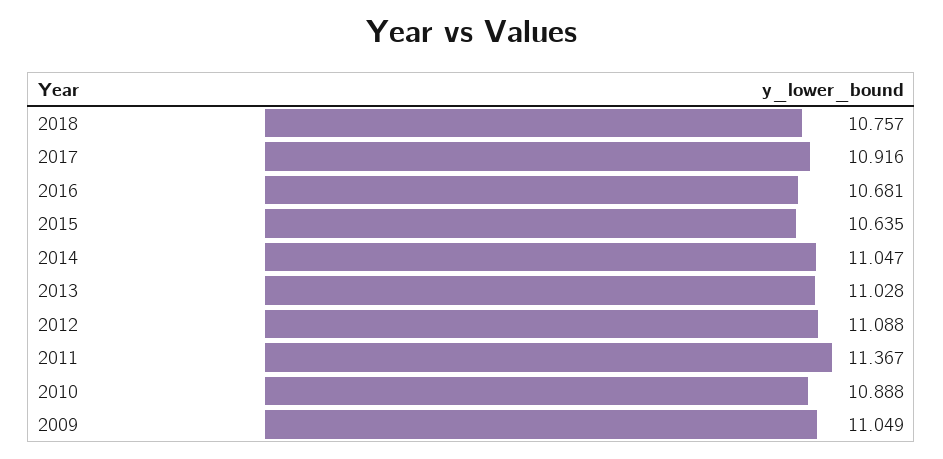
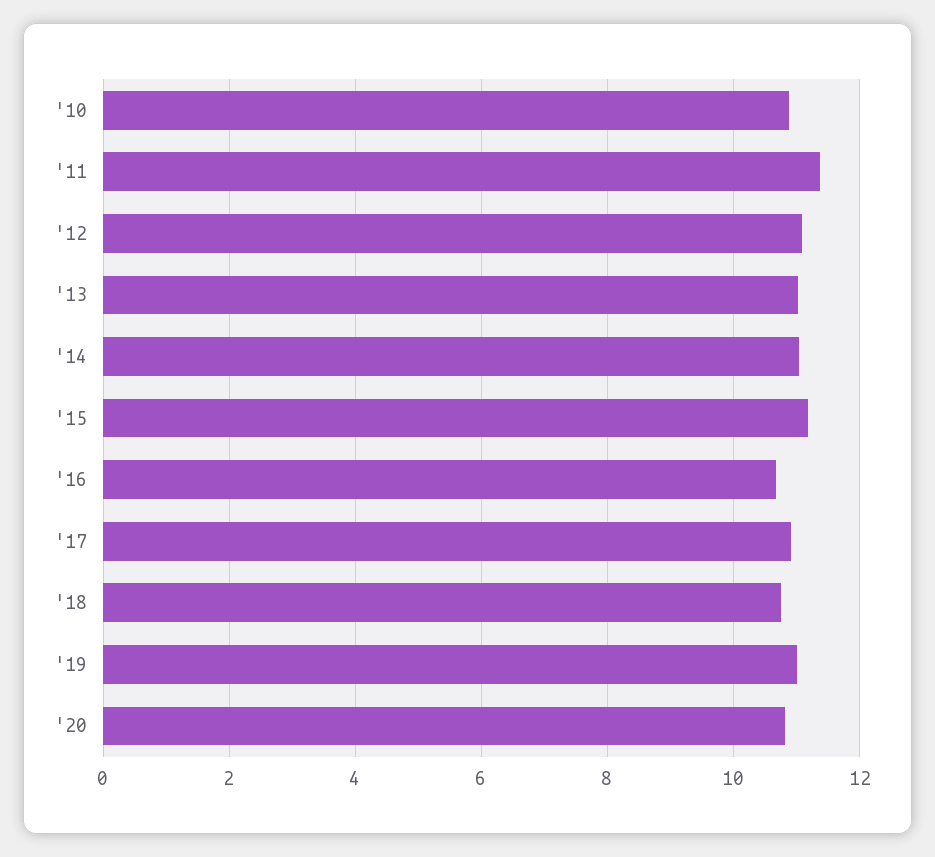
2015: 10.635 -> 11.2
2009: 11.049 -> none
'19: none -> 11
'20: none -> 10.8

